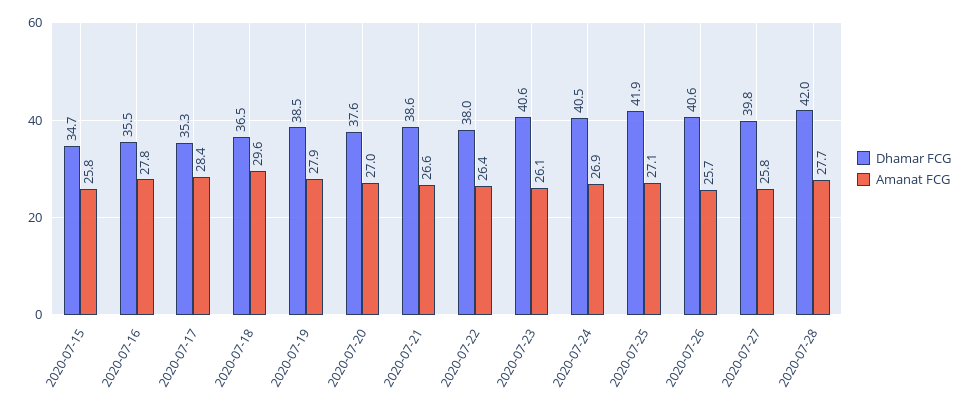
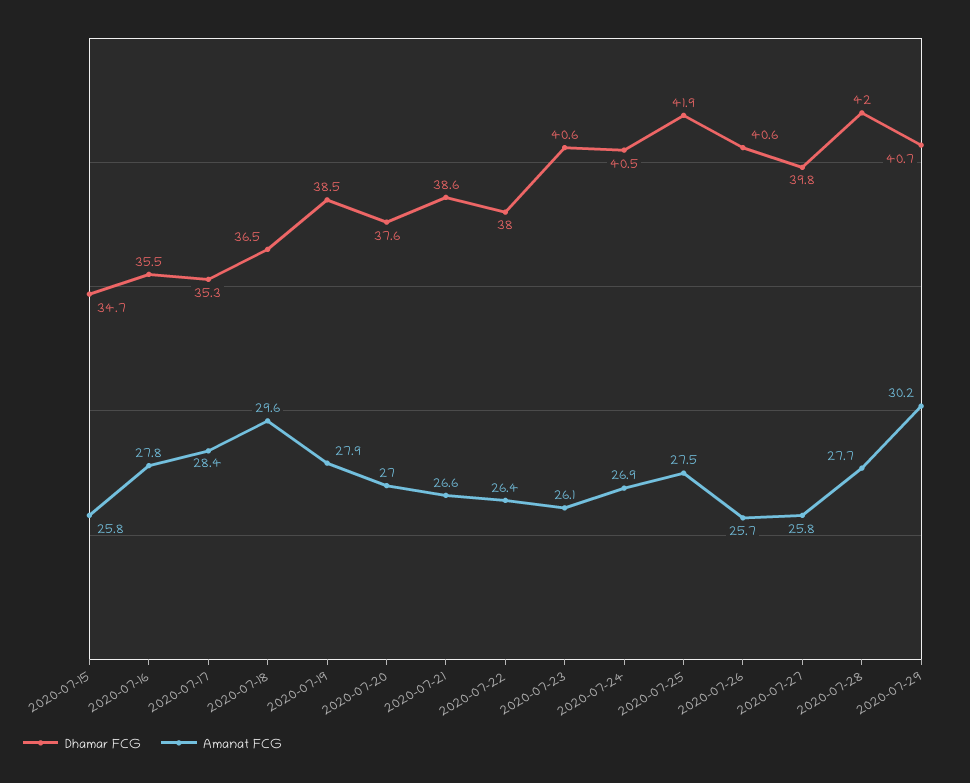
Amanat FCG, 2020-07-25: 27.1 -> 27.5
Dhamar FCG, 2020-07-29: none -> 40.7
Amanat FCG, 2020-07-29: none -> 30.2

